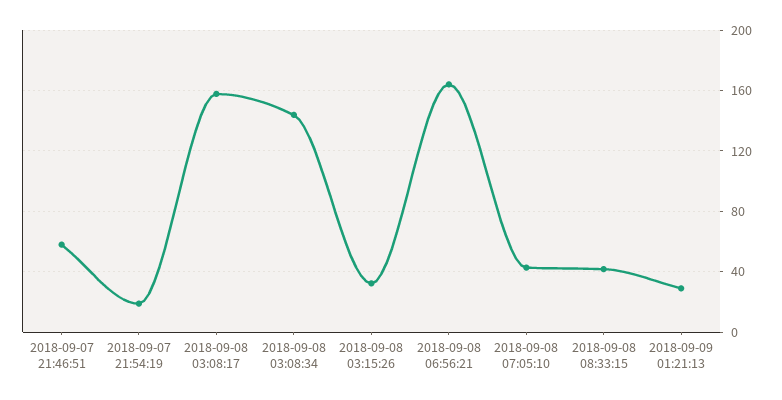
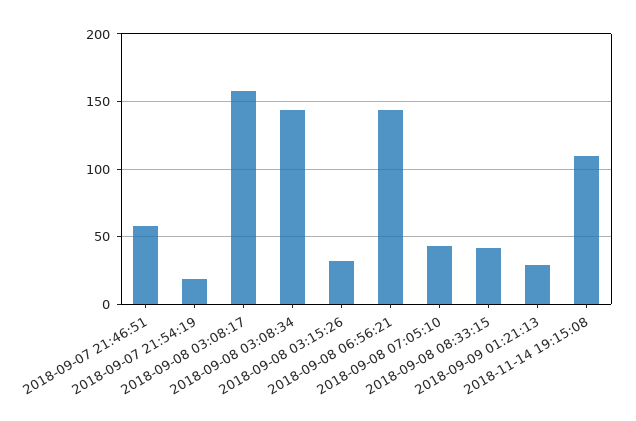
2018-09-08 06:56:21: 165 -> 145
2018-11-14 19:15:08: none -> 110

